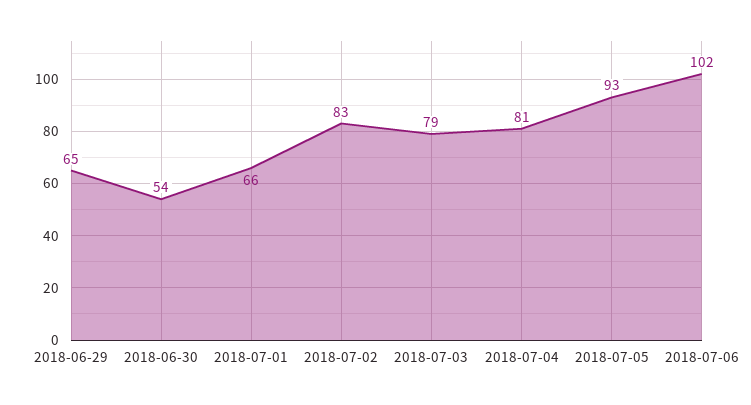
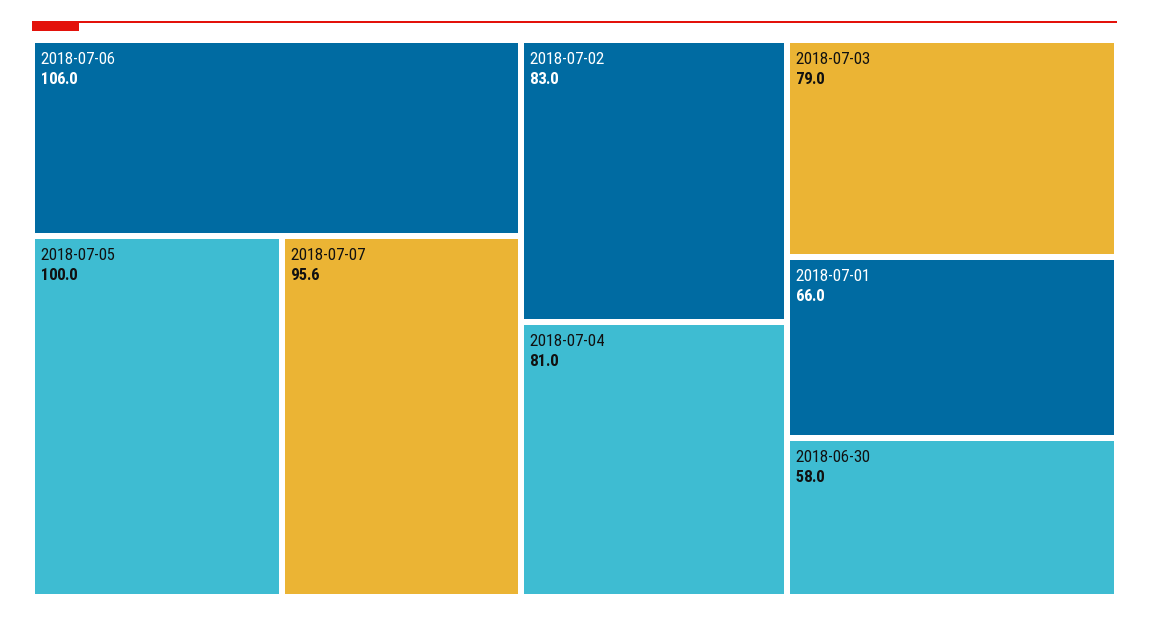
2018-06-29: 65 -> none
2018-06-30: 54 -> 58
2018-07-05: 93 -> 100
2018-07-06: 102 -> 106
2018-07-07: none -> 95.6

